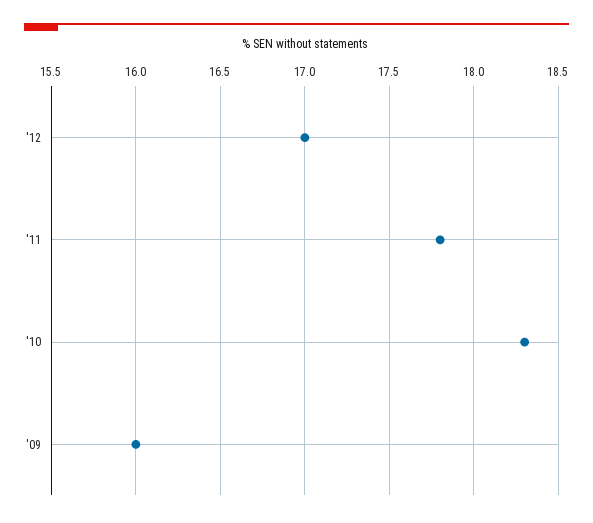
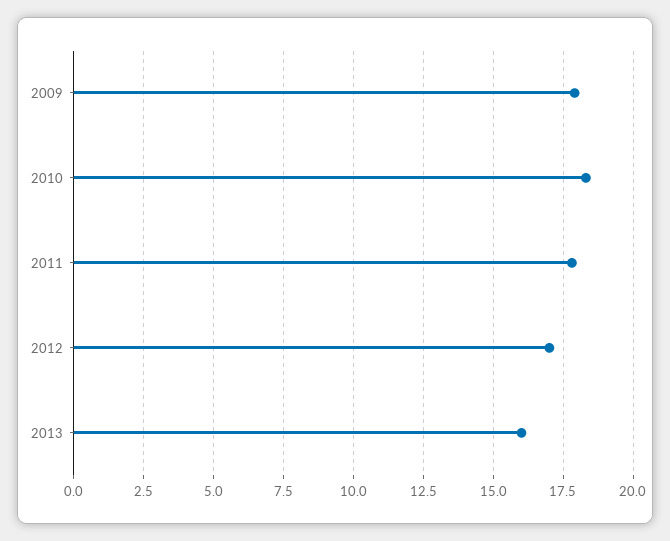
'09: 16 -> 18
2013: none -> 16

